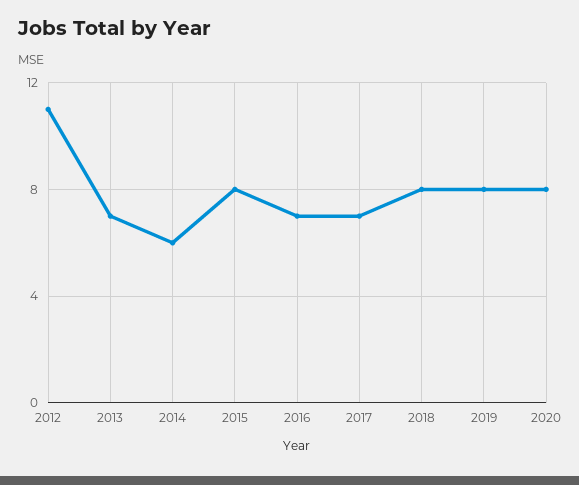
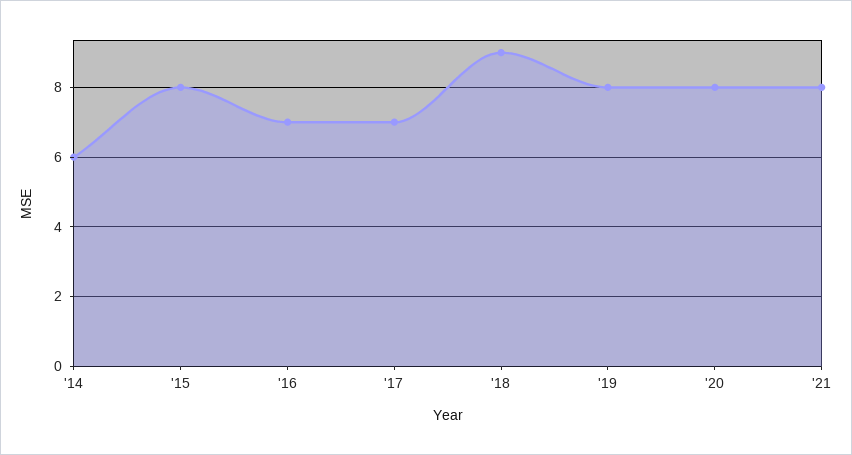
2012: 11 -> none
2013: 7 -> none
2018: 8 -> 9
'21: none -> 8

